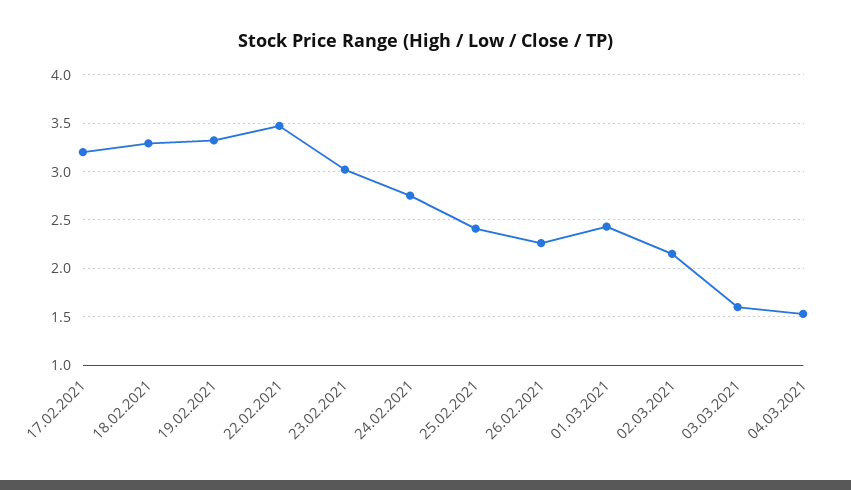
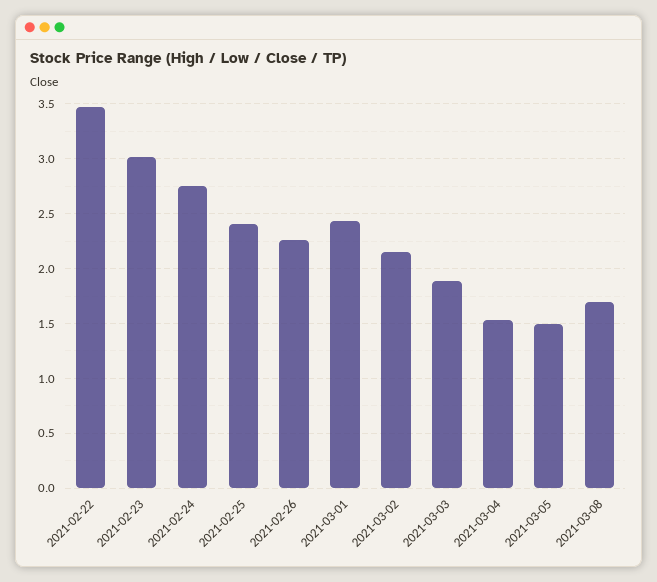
17.02.2021: 3.2 -> none
18.02.2021: 3.3 -> none
19.02.2021: 3.3 -> none
03.03.2021: 1.6 -> 1.9
2021-03-05: none -> 1.5
2021-03-08: none -> 1.7

